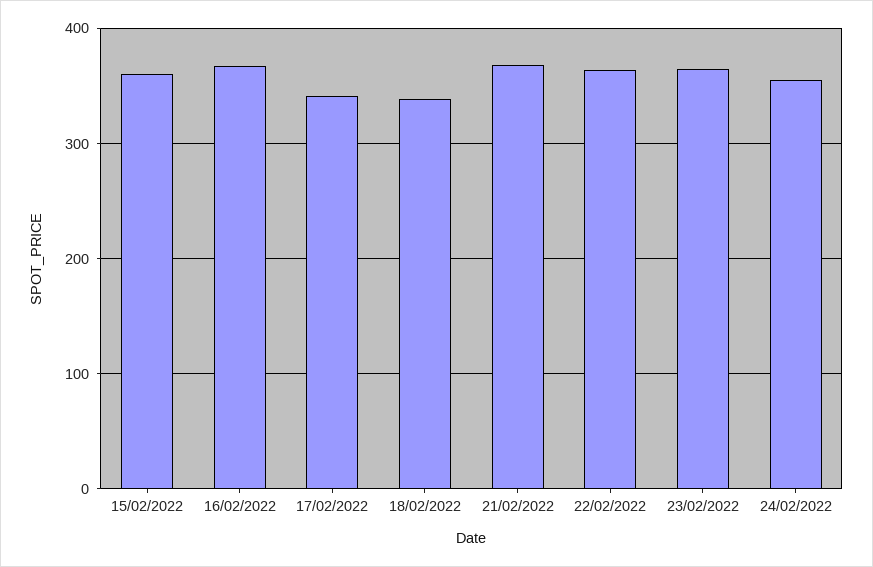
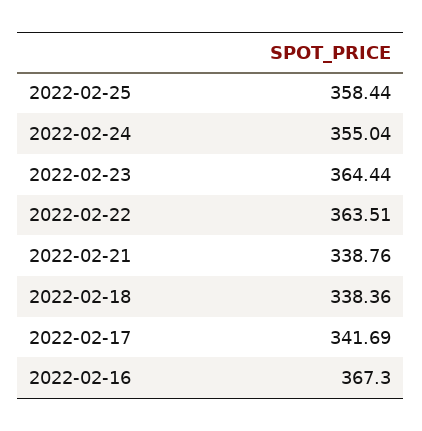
15/02/2022: 360 -> none
21/02/2022: 370 -> 338.76
2022-02-25: none -> 358.44

